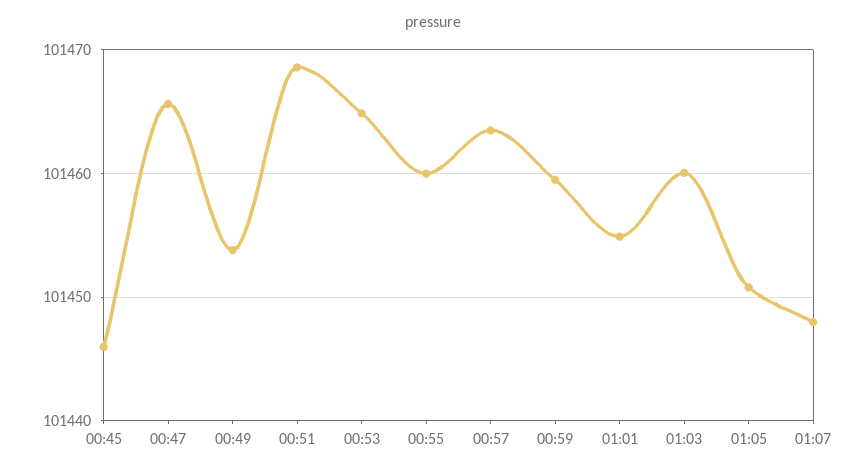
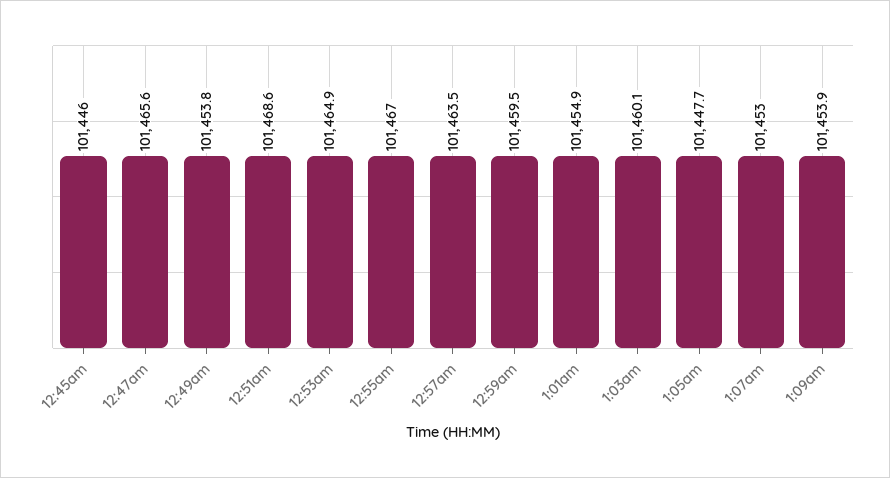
00:55: 101460 -> 101467
01:05: 101451 -> 101447.7
01:07: 101448 -> 101453
1:09am: none -> 101453.9

